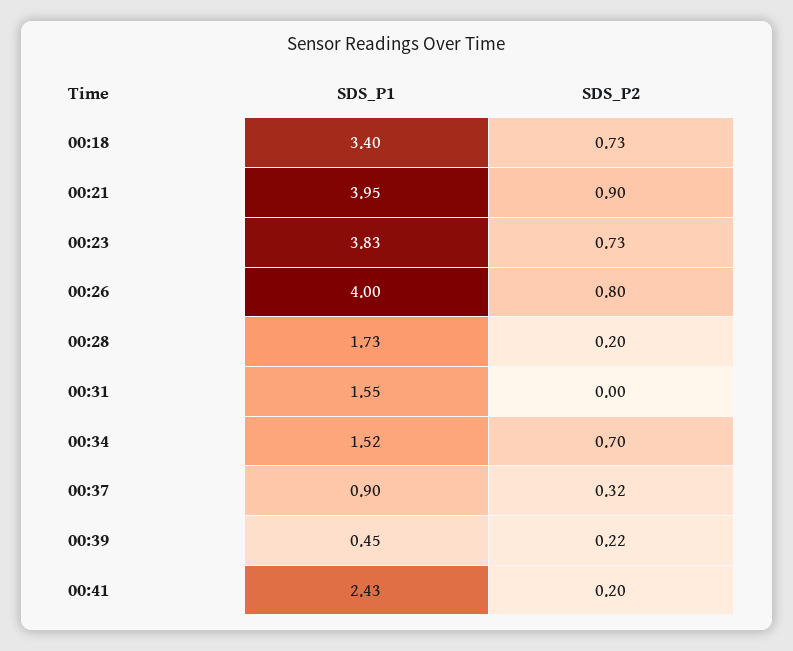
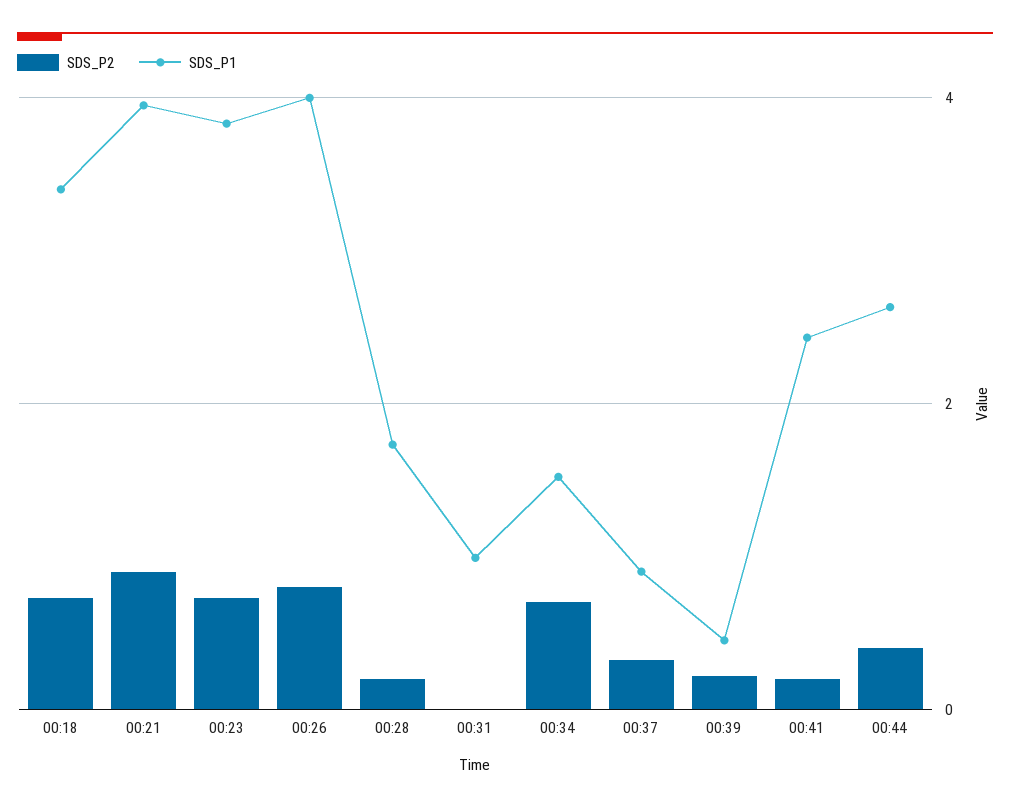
SDS_P1, 00:31: 1.55 -> 1
SDS_P2, 00:44: none -> 0.4
SDS_P1, 00:44: none -> 2.6

